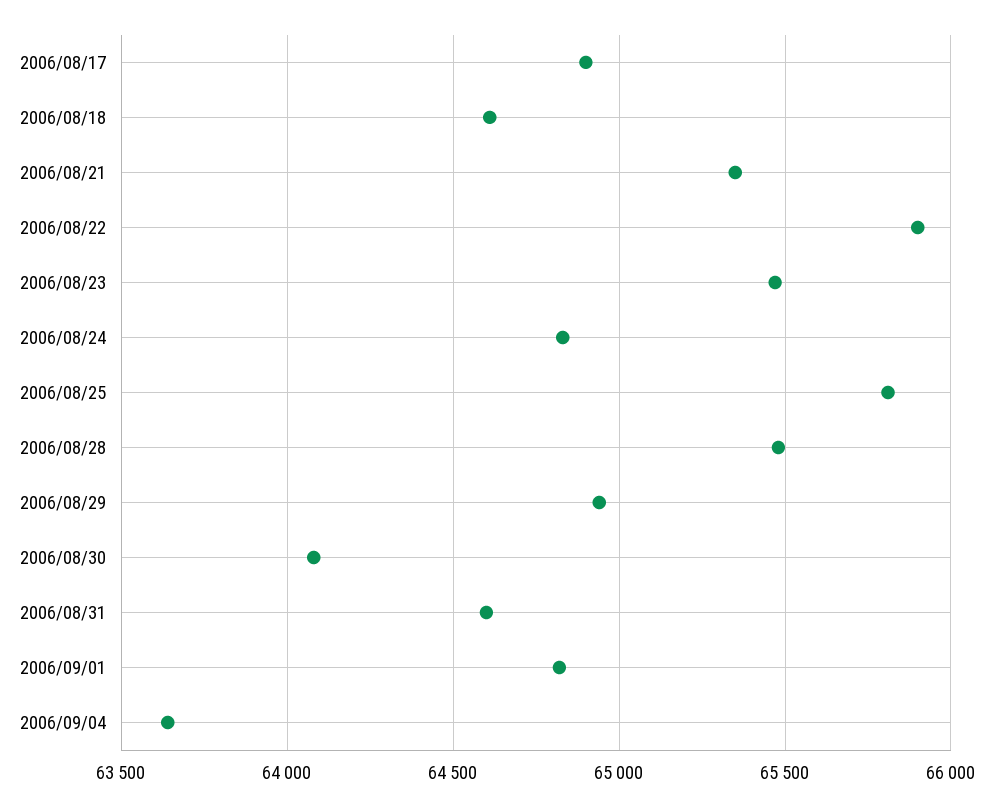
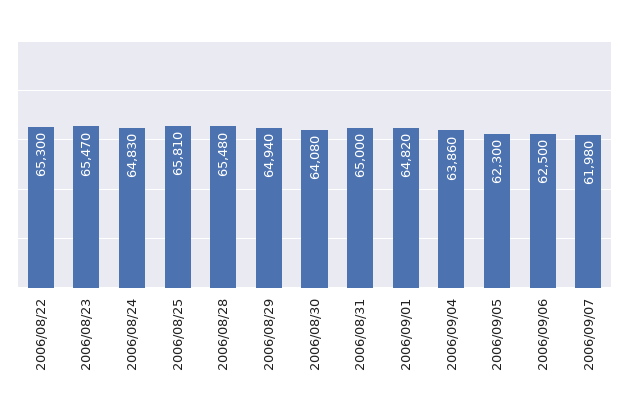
2006/08/17: 64900 -> none
2006/08/18: 64600 -> none
2006/08/21: 65350 -> none
2006/08/22: 65900 -> 65300
2006/08/31: 64600 -> 65000
2006/09/04: 63650 -> 63860
2006/09/05: none -> 62300
2006/09/06: none -> 62500
2006/09/07: none -> 61980

